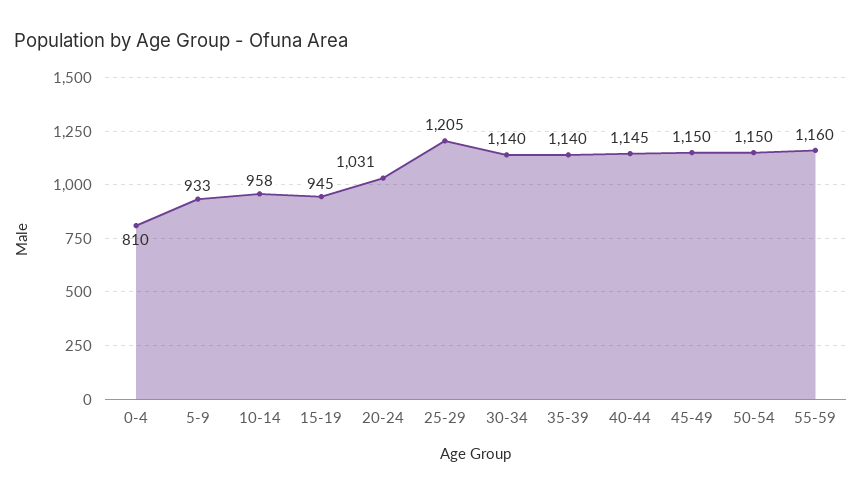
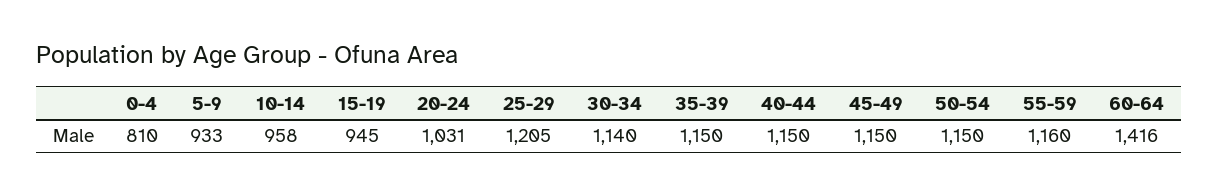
35-39: 1140 -> 1150
40-44: 1145 -> 1150
60-64: none -> 1416

